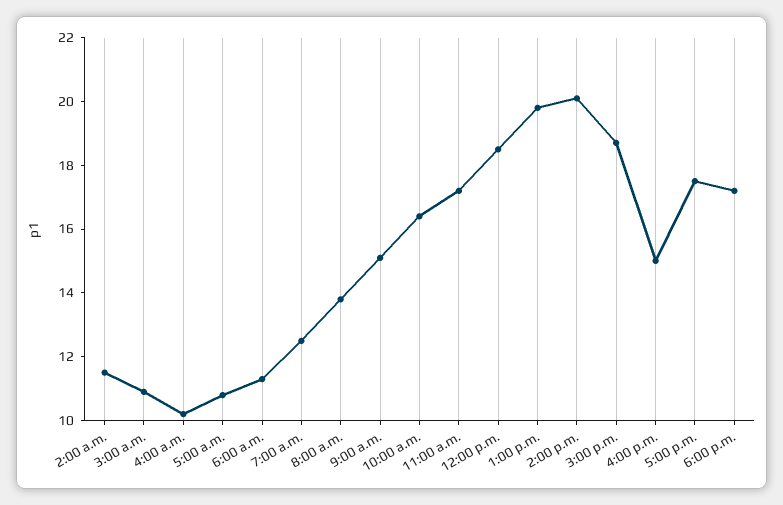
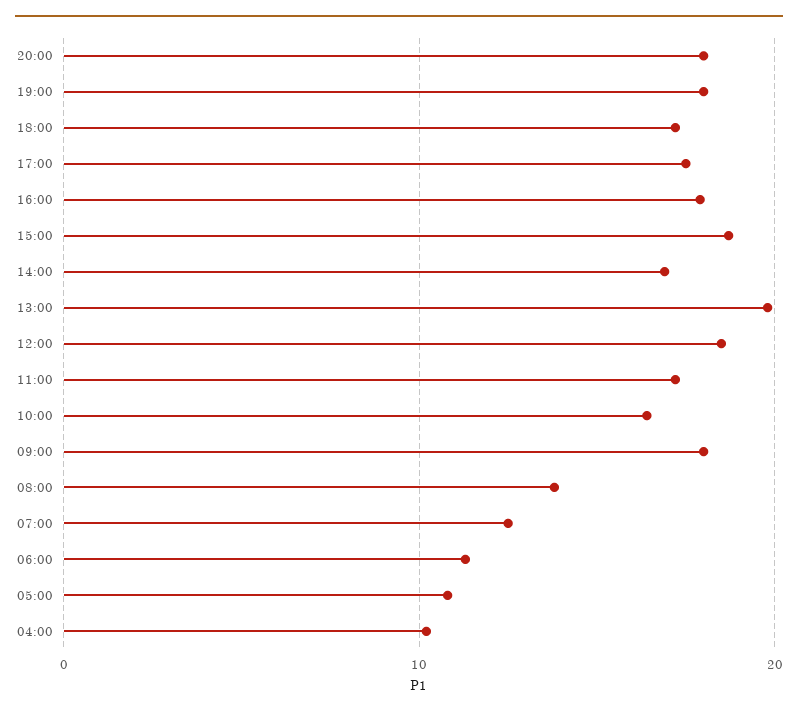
2:00 a.m.: 11.5 -> none
3:00 a.m.: 11 -> none
9:00 a.m.: 15 -> 18
2:00 p.m.: 20 -> 17
4:00 p.m.: 15 -> 18
20:00: none -> 18
19:00: none -> 18

